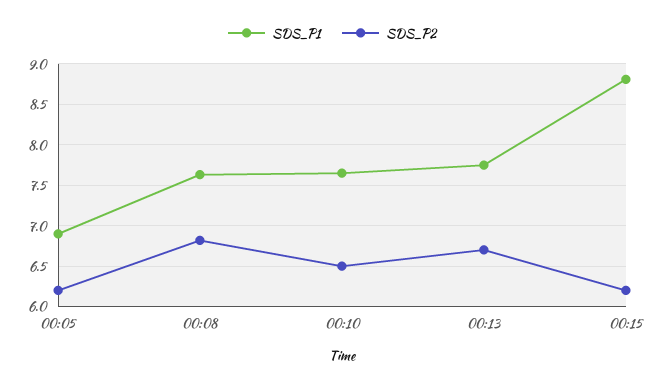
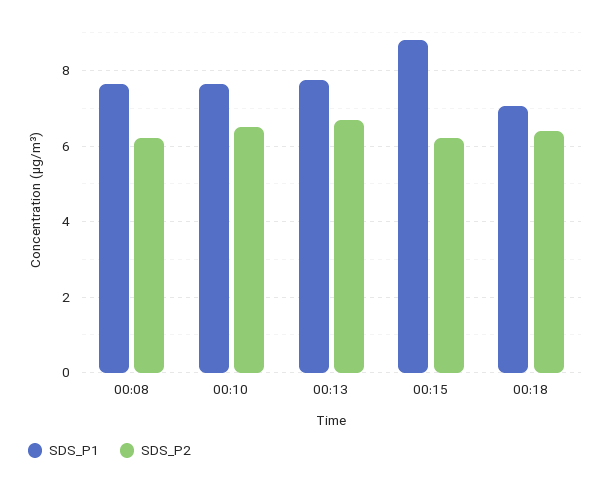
SDS_P1, 00:05: 6.9 -> none
SDS_P2, 00:05: 6.2 -> none
SDS_P2, 00:08: 6.8 -> 6.2
SDS_P1, 00:18: none -> 7
SDS_P2, 00:18: none -> 6.4

